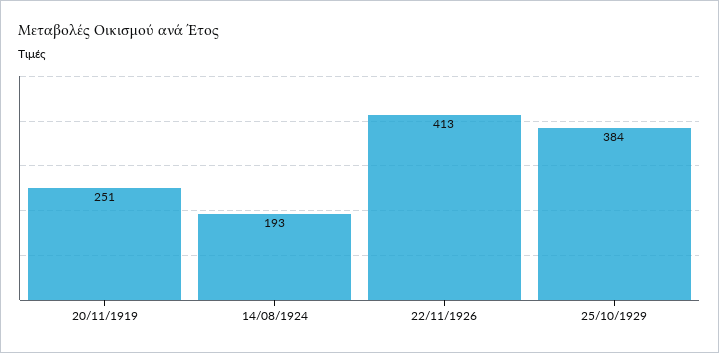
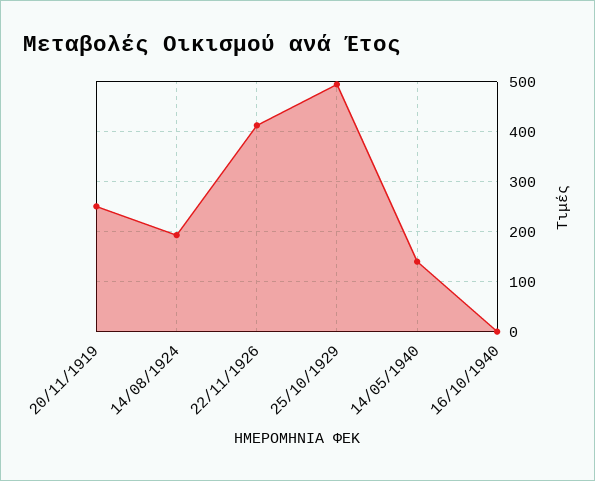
25/10/1929: 384 -> 500
14/05/1940: none -> 140
16/10/1940: none -> 0

